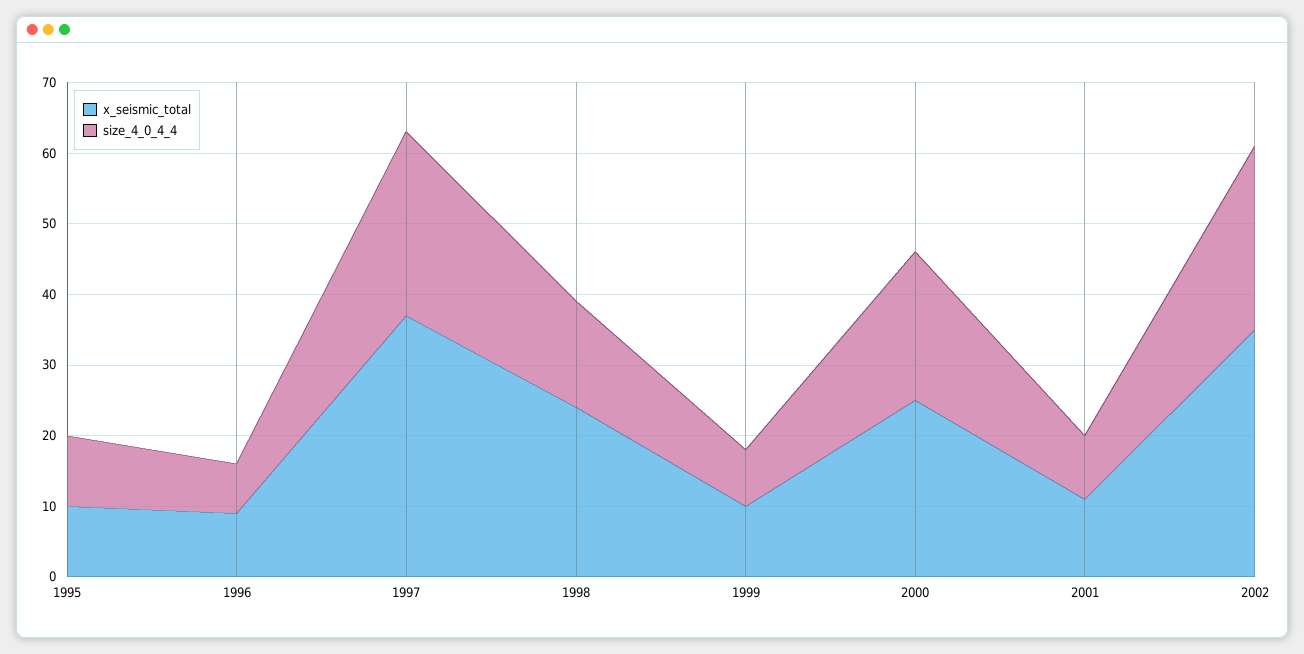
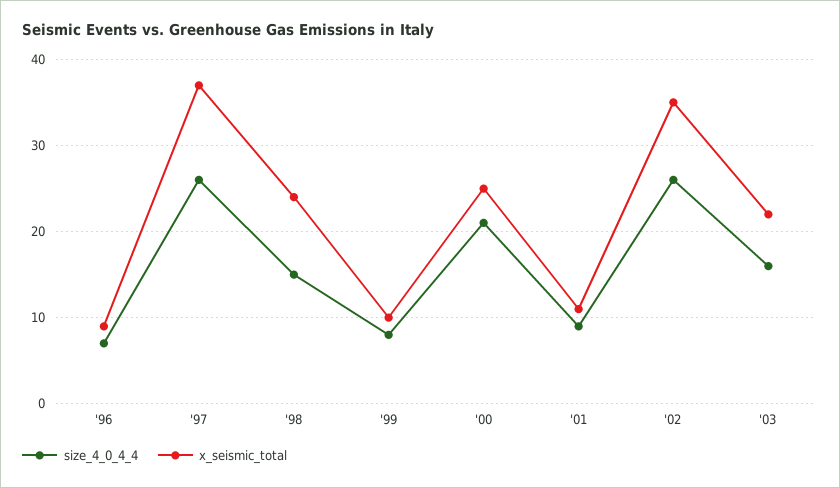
x_seismic_total, 1995: 10 -> none
size_4_0_4_4, 1995: 10 -> none
size_4_0_4_4, '03: none -> 16
x_seismic_total, '03: none -> 22

